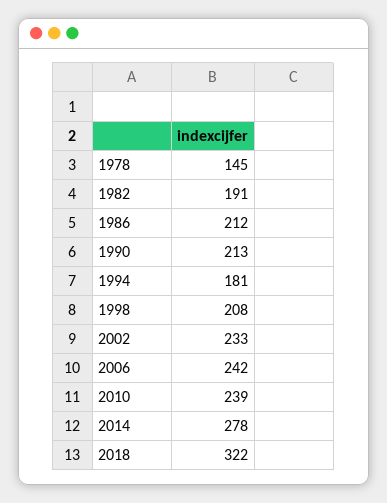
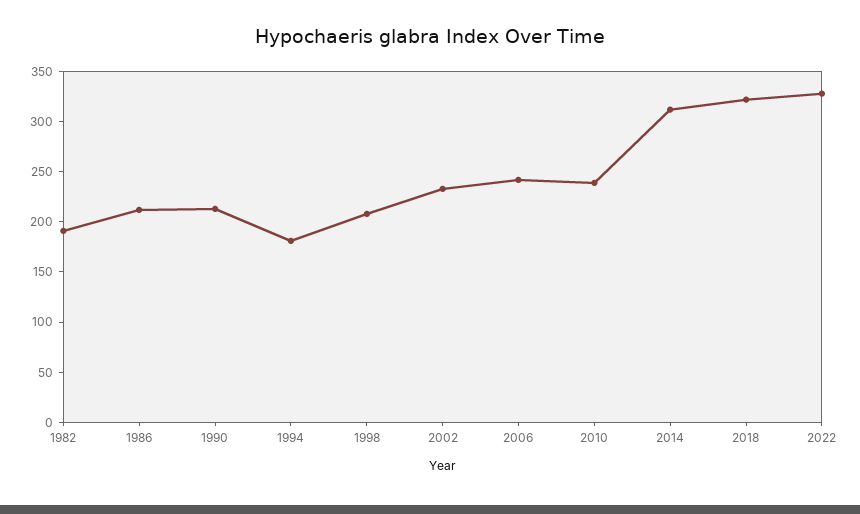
1978: 145 -> none
2014: 278 -> 310
2022: none -> 330

